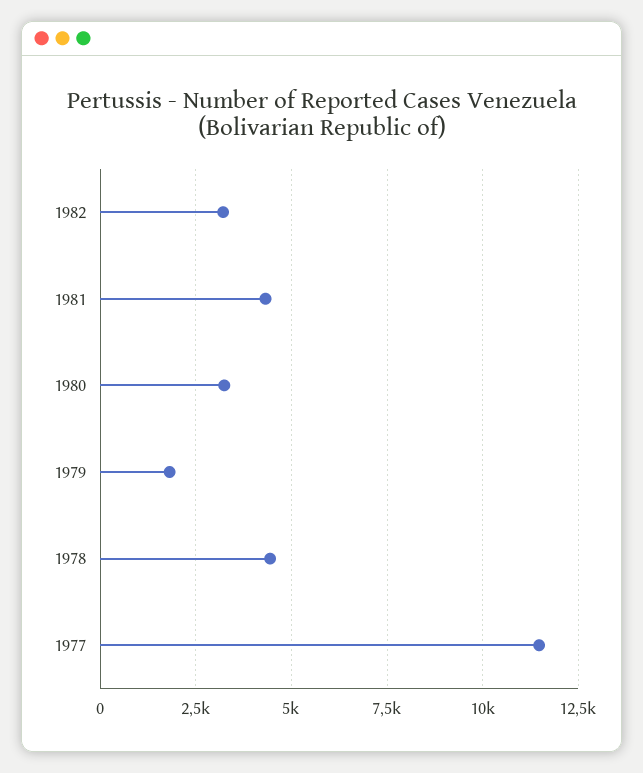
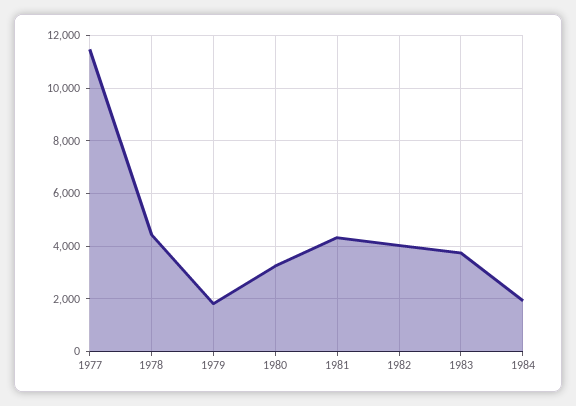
1982: 3250 -> 4000
1983: none -> 3750
1984: none -> 2000

